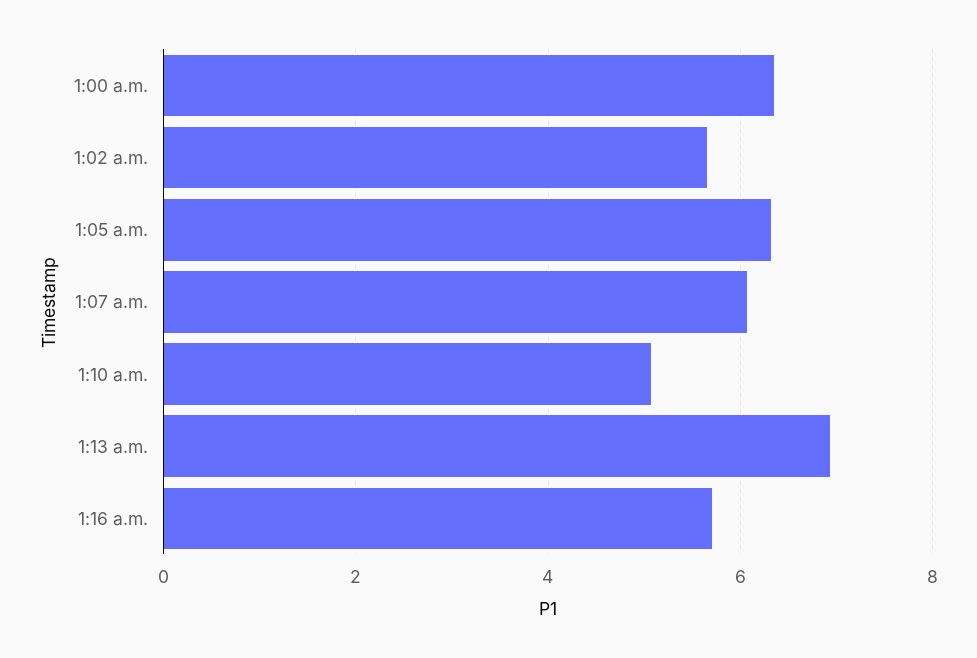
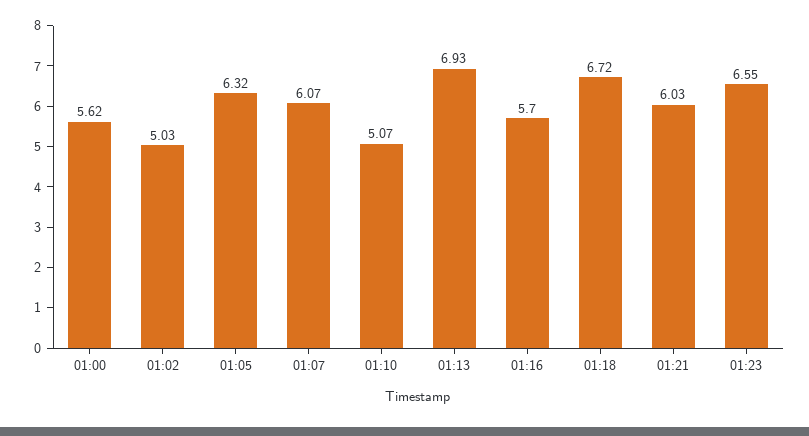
1:00 a.m.: 6.4 -> 5.62
1:02 a.m.: 5.6 -> 5.03
01:18: none -> 6.72
01:21: none -> 6.03
01:23: none -> 6.55

